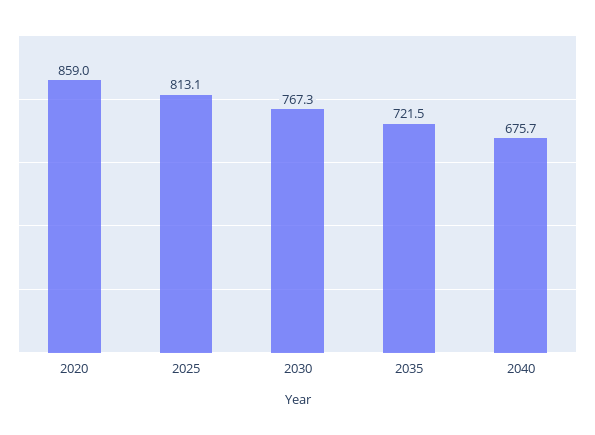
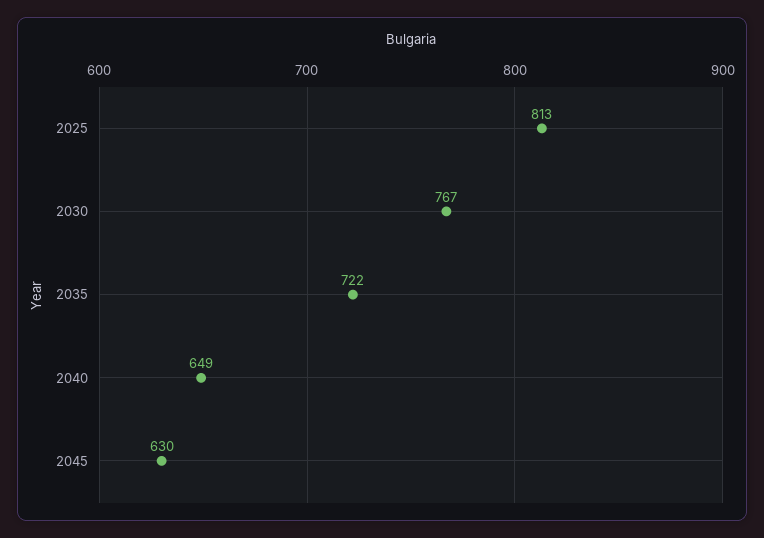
2020: 859 -> none
2040: 675.7 -> 649
2045: none -> 630

